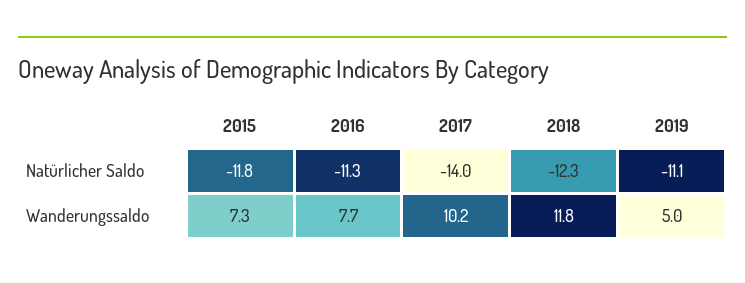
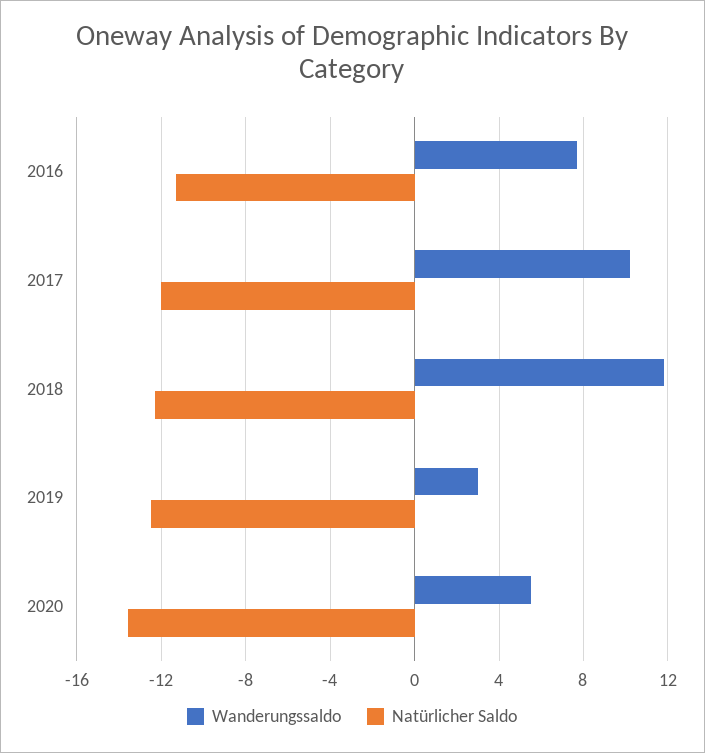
Natürlicher Saldo, 2015: -11.8 -> none
Natürlicher Saldo, 2017: -14 -> -12
Natürlicher Saldo, 2019: -11.1 -> -12.5
Wanderungssaldo, 2015: 7.3 -> none
Wanderungssaldo, 2019: 5 -> 3
Wanderungssaldo, 2020: none -> 5.5
Natürlicher Saldo, 2020: none -> -13.5

